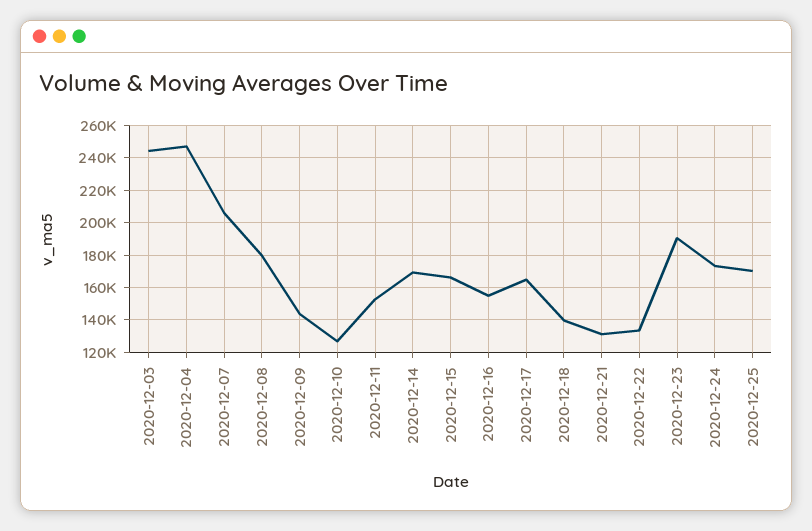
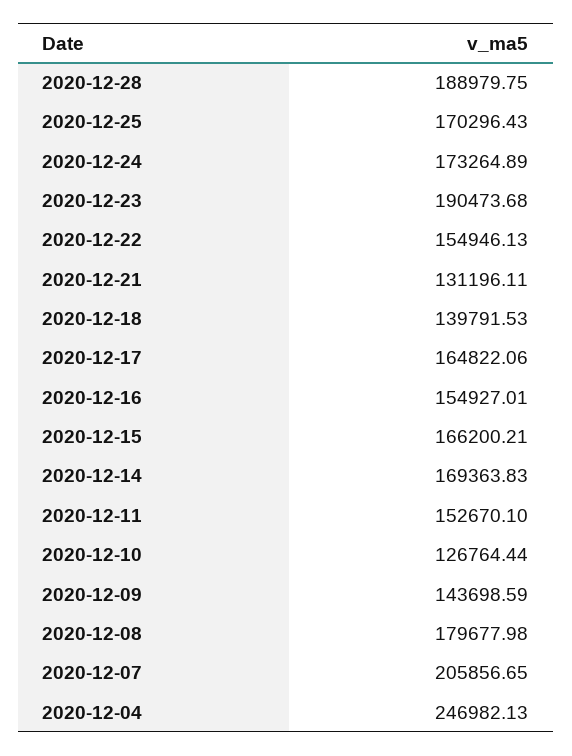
2020-12-03: 245000 -> none
2020-12-22: 135000 -> 154946.13
2020-12-28: none -> 188979.75

